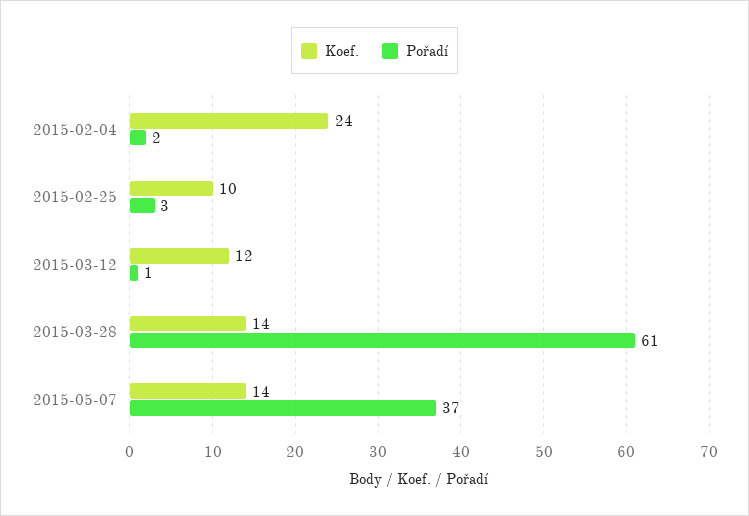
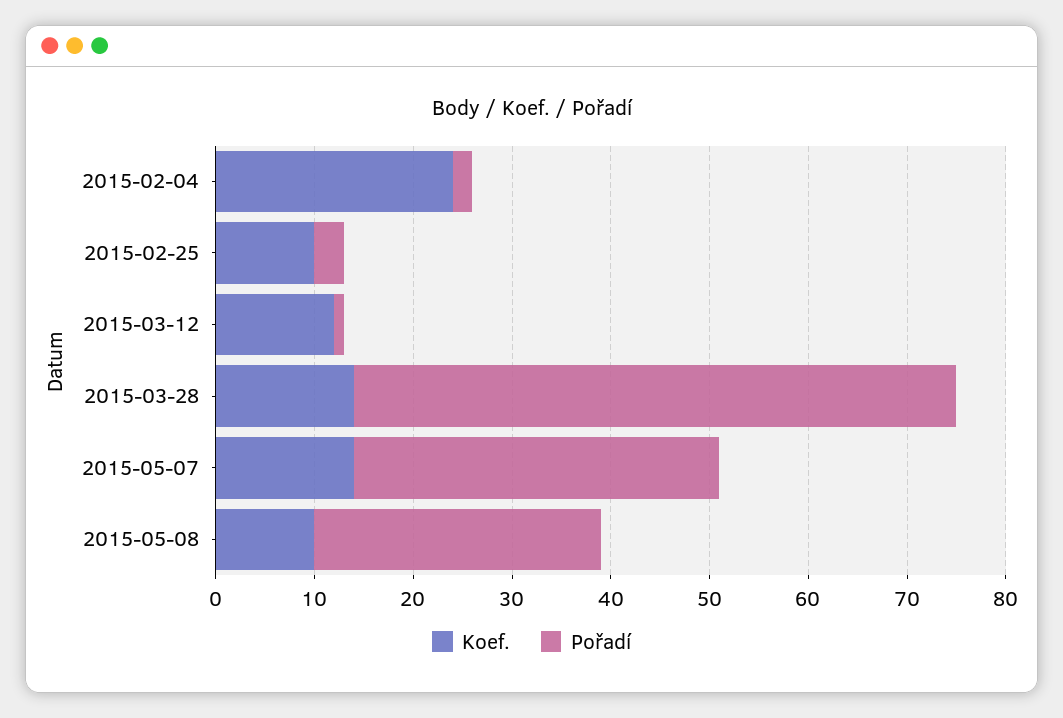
Koef., 2015-05-08: none -> 10
Pořadí, 2015-05-08: none -> 29

